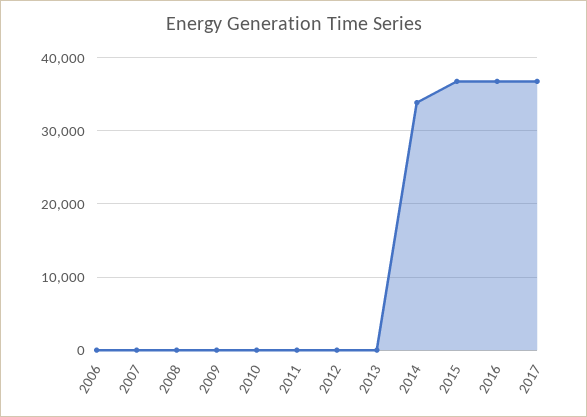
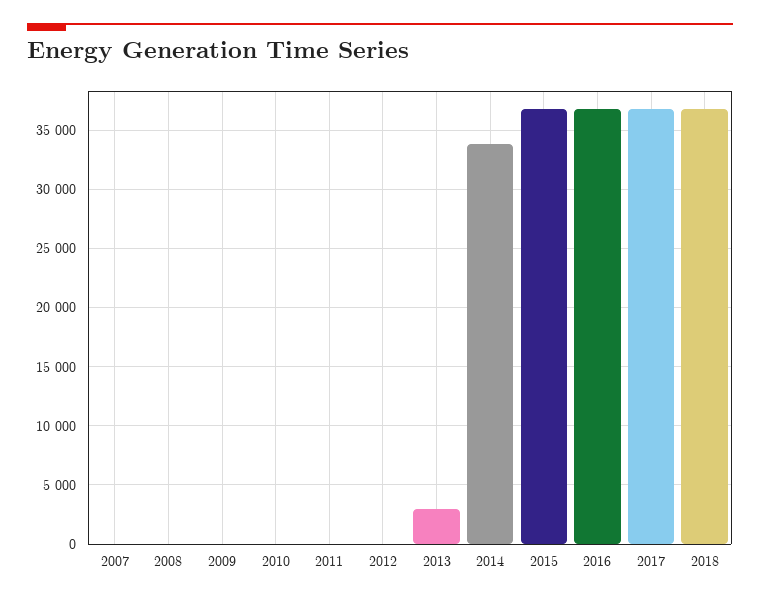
2006: 0 -> none
2013: 0 -> 3000
2018: none -> 37000

